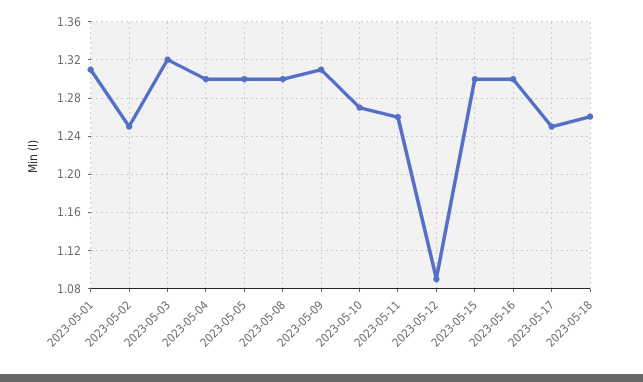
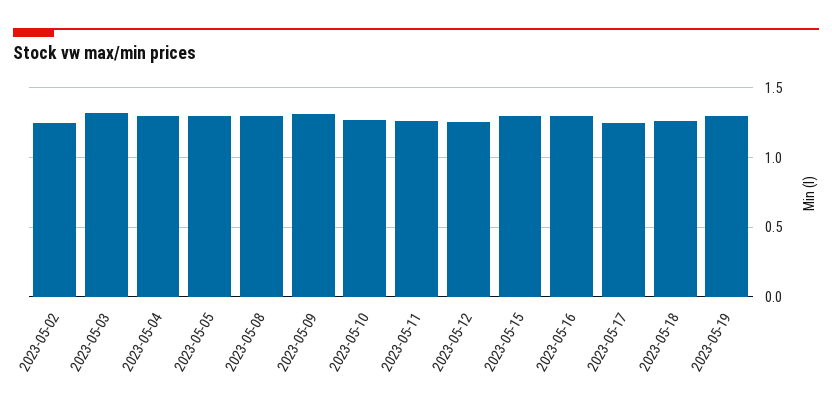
2023-05-01: 1.31 -> none
2023-05-12: 1.09 -> 1.25
2023-05-19: none -> 1.3

